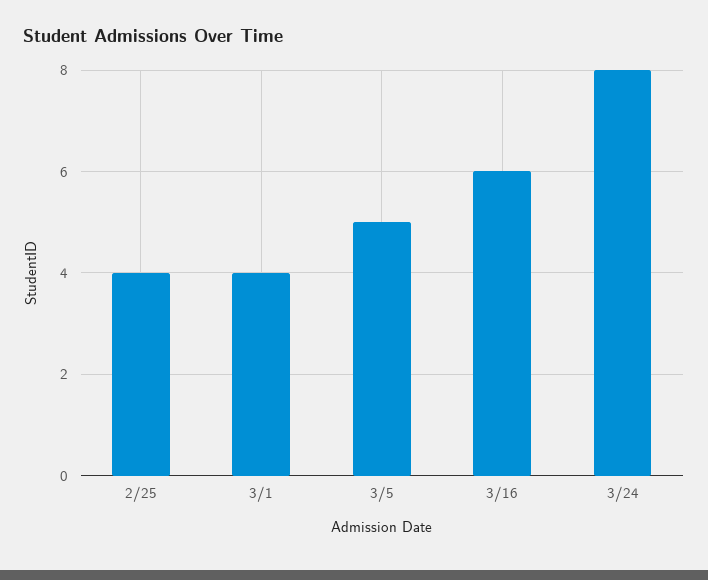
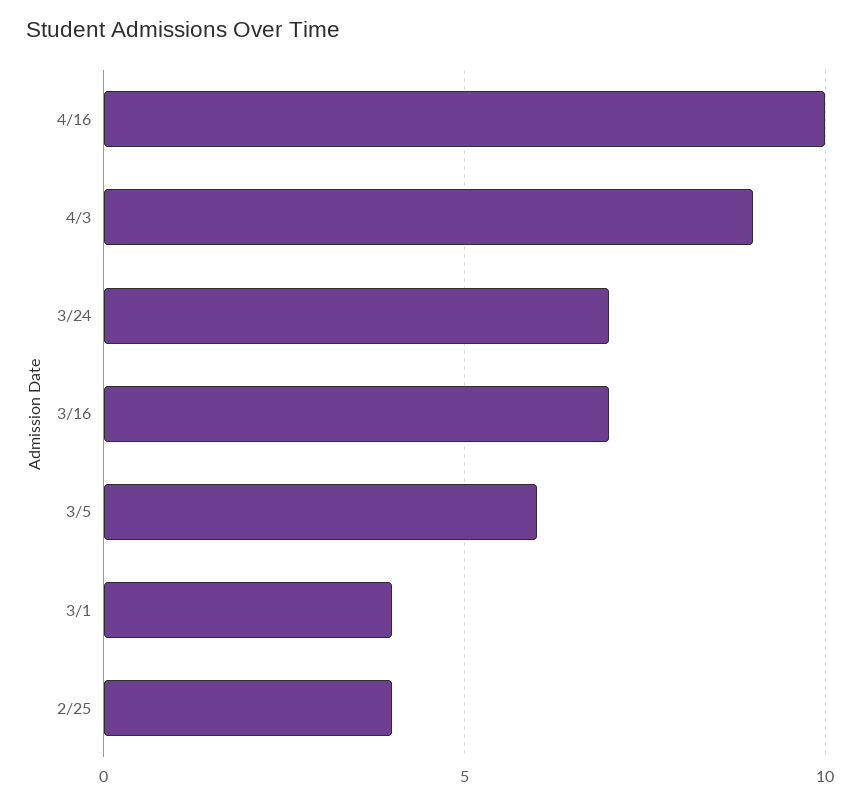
3/5: 5 -> 6
3/16: 6 -> 7
3/24: 8 -> 7
4/16: none -> 10
4/3: none -> 9

